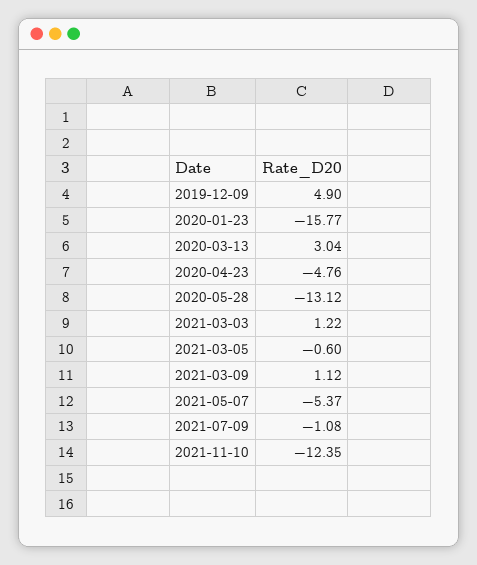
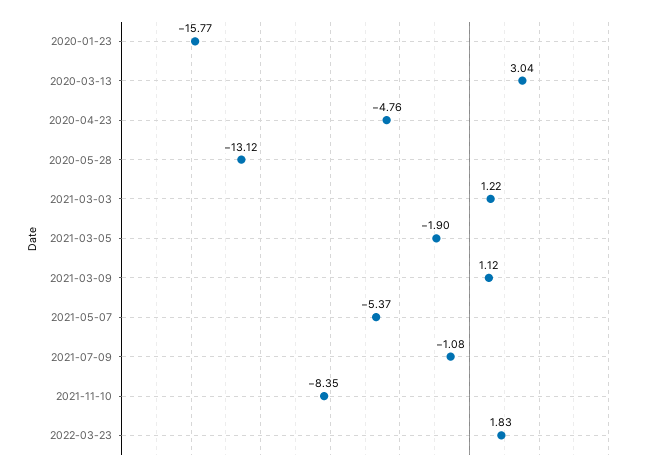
2019-12-09: 4.9 -> none
2021-03-05: -0.6 -> -1.9
2021-11-10: -12.35 -> -8.35
2022-03-23: none -> 1.83

